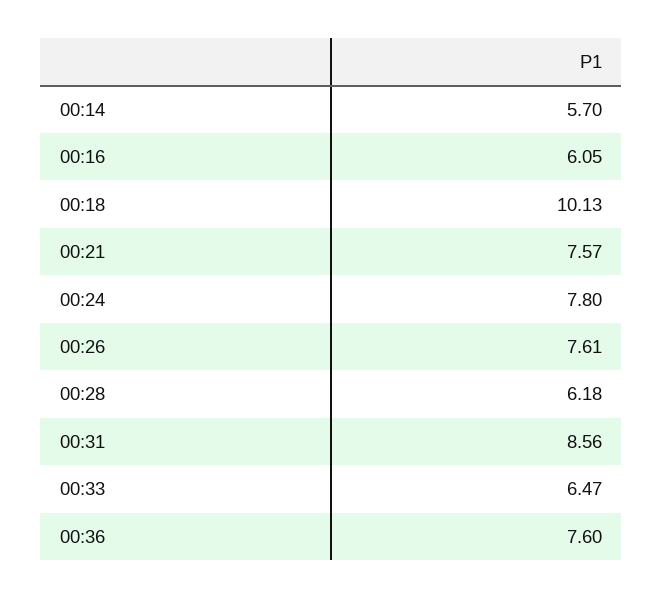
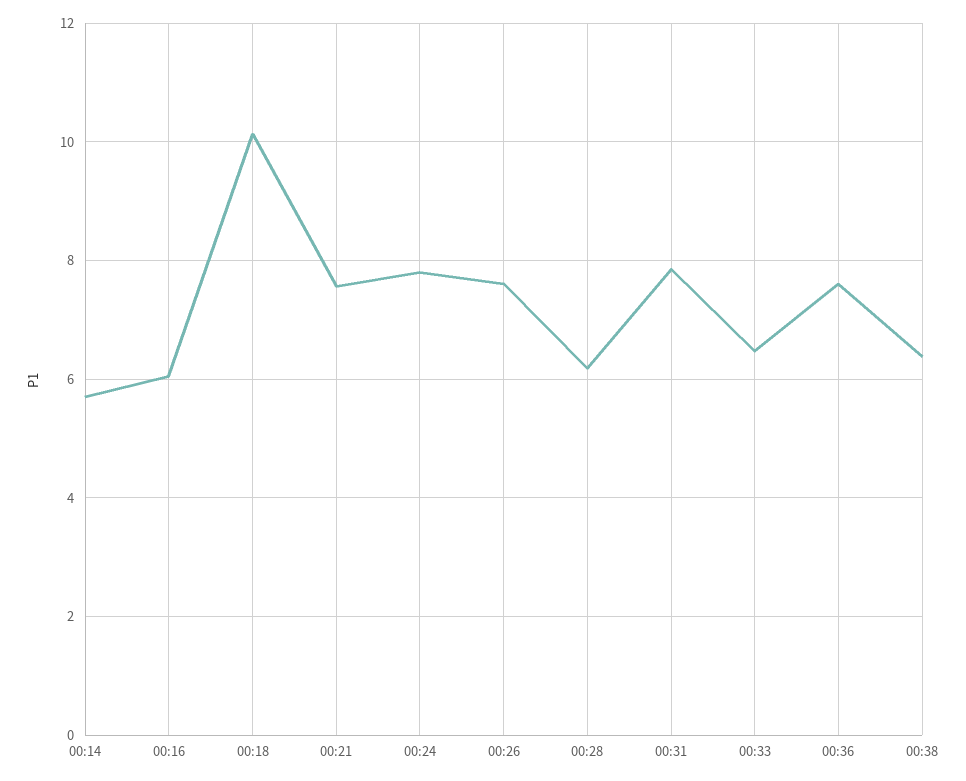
00:31: 8.56 -> 7.8
00:38: none -> 6.4

